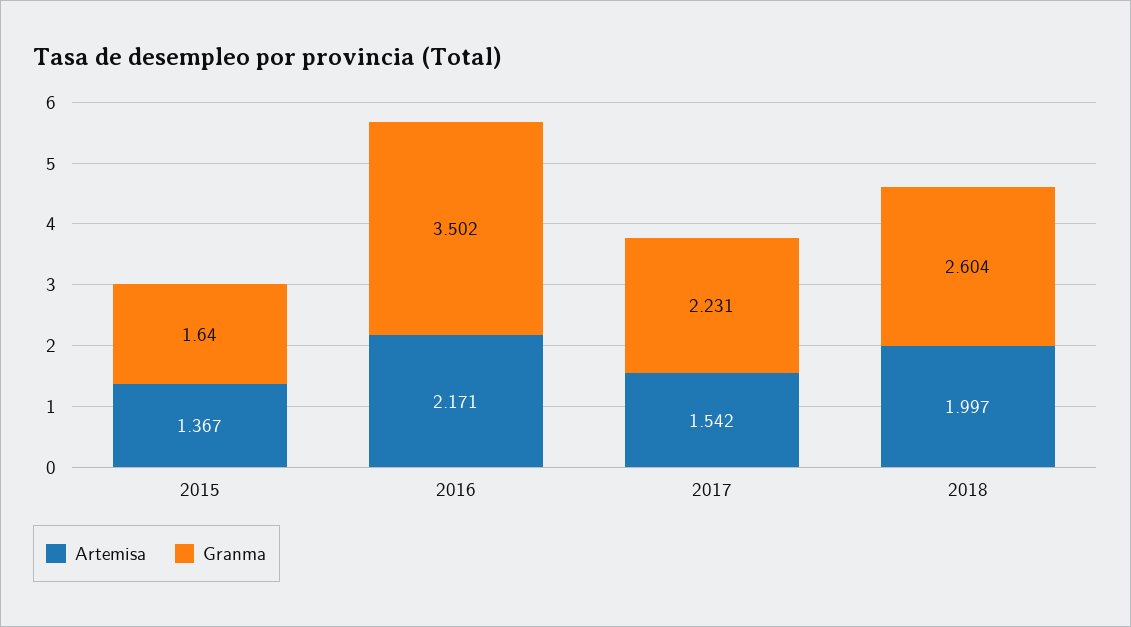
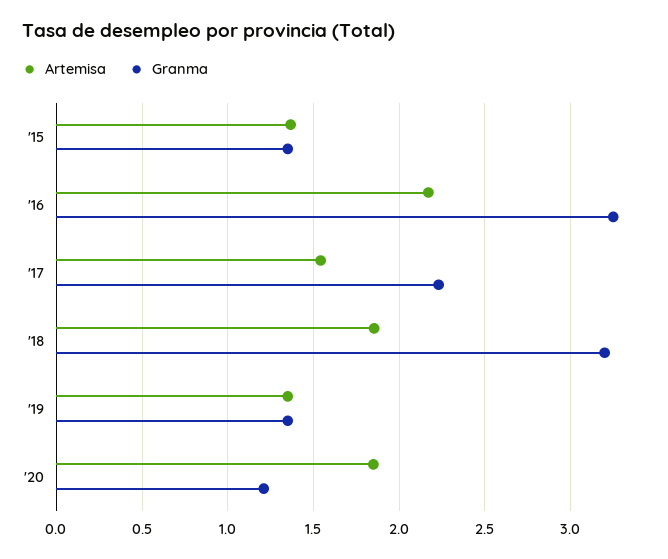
Granma, 2015: 1.64 -> 1.35
Granma, 2016: 3.502 -> 3.25
Artemisa, 2018: 1.997 -> 1.85
Granma, 2018: 2.604 -> 3.2
Artemisa, '19: none -> 1.35
Granma, '19: none -> 1.35
Artemisa, '20: none -> 1.85
Granma, '20: none -> 1.2

